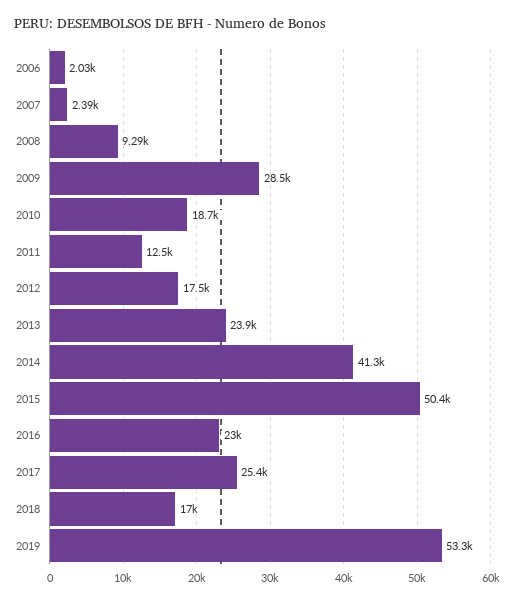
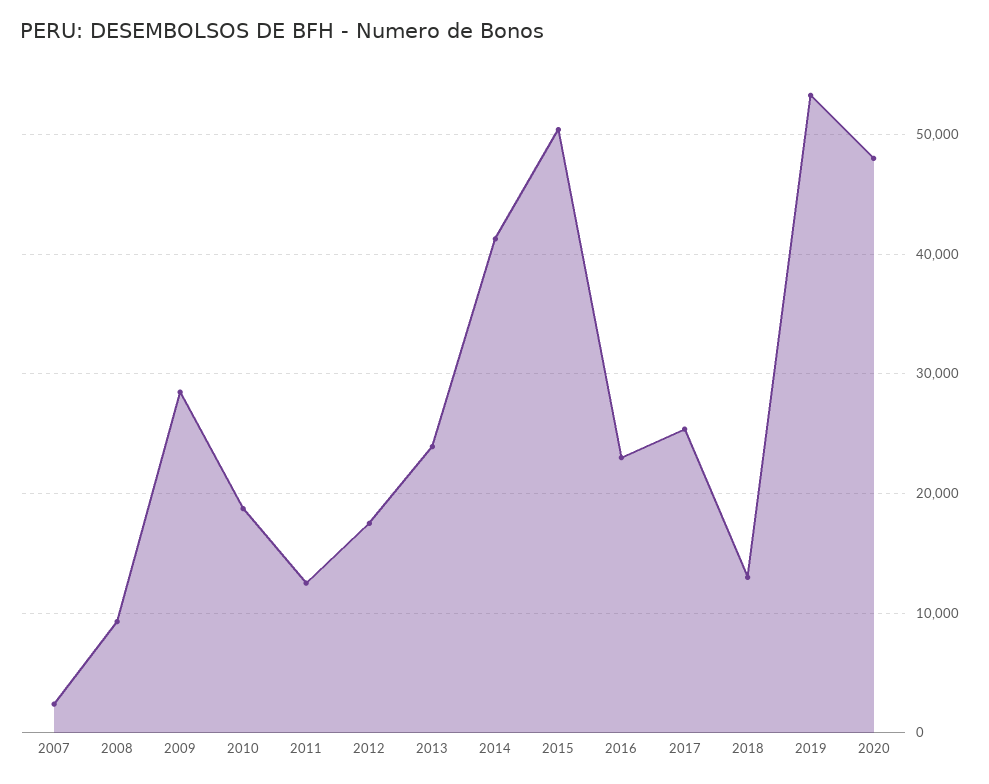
2006: 2030 -> none
2018: 17000 -> 13000
2020: none -> 48000

